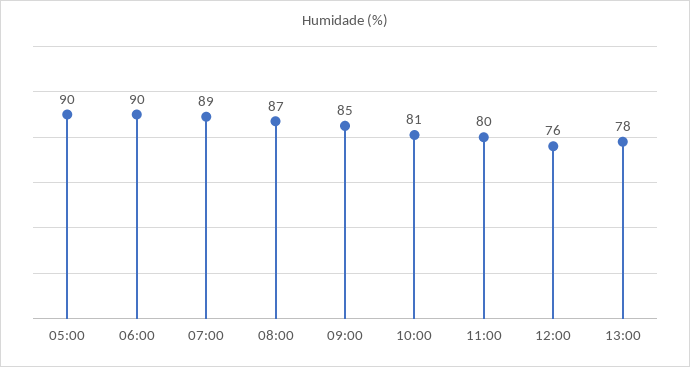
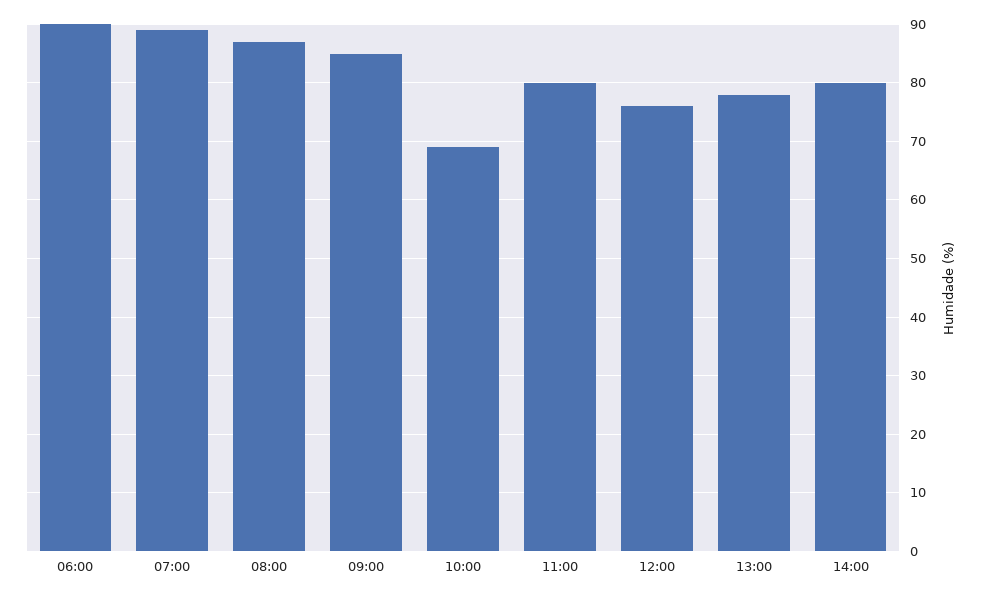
05:00: 90 -> none
10:00: 81 -> 70
14:00: none -> 80

